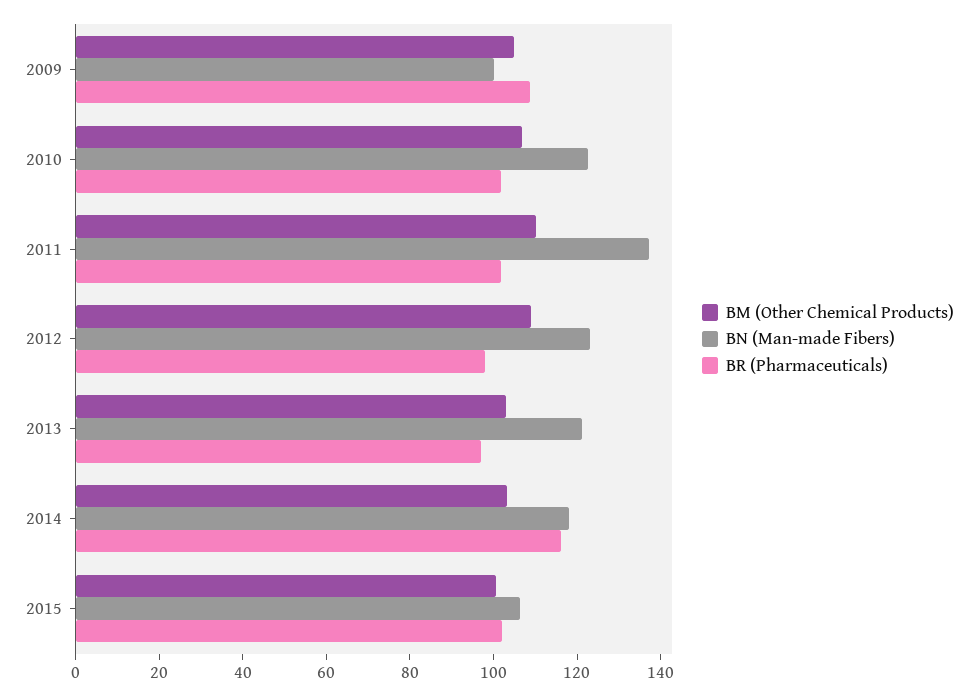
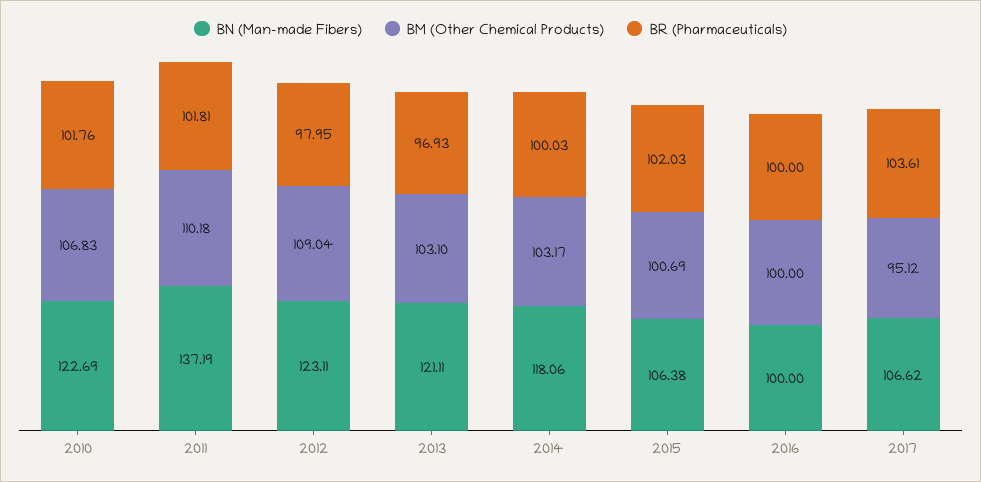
BM (Other Chemical Products), 2009: 105 -> none
BN (Man-made Fibers), 2009: 100 -> none
BR (Pharmaceuticals), 2009: 110 -> none
BR (Pharmaceuticals), 2014: 115 -> 100.03
BN (Man-made Fibers), 2016: none -> 100
BM (Other Chemical Products), 2016: none -> 100
BR (Pharmaceuticals), 2016: none -> 100
BN (Man-made Fibers), 2017: none -> 106.62
BM (Other Chemical Products), 2017: none -> 95.12
BR (Pharmaceuticals), 2017: none -> 103.61

